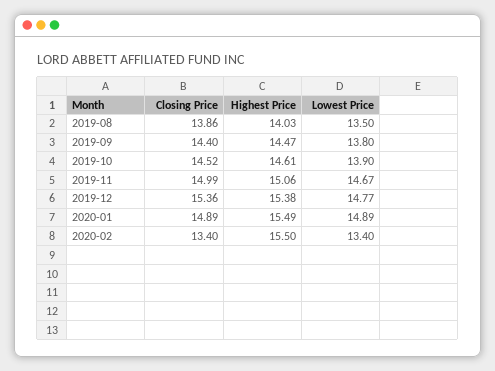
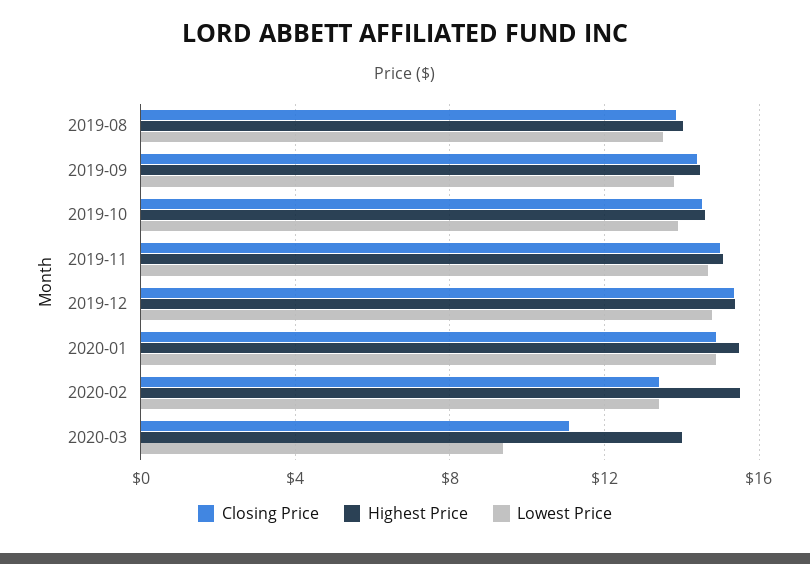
Closing Price, 2020-03: none -> 11
Highest Price, 2020-03: none -> 14
Lowest Price, 2020-03: none -> 9.5

